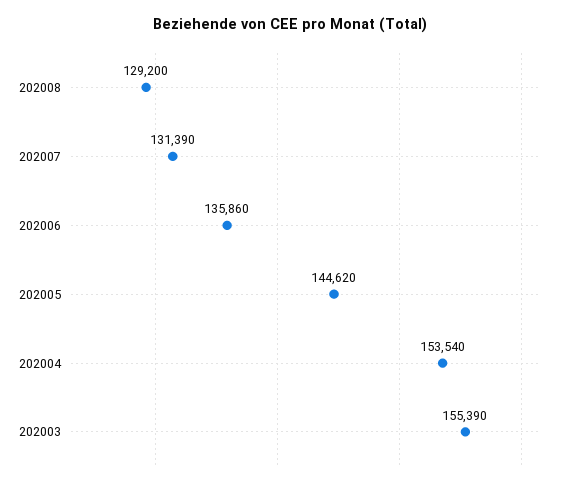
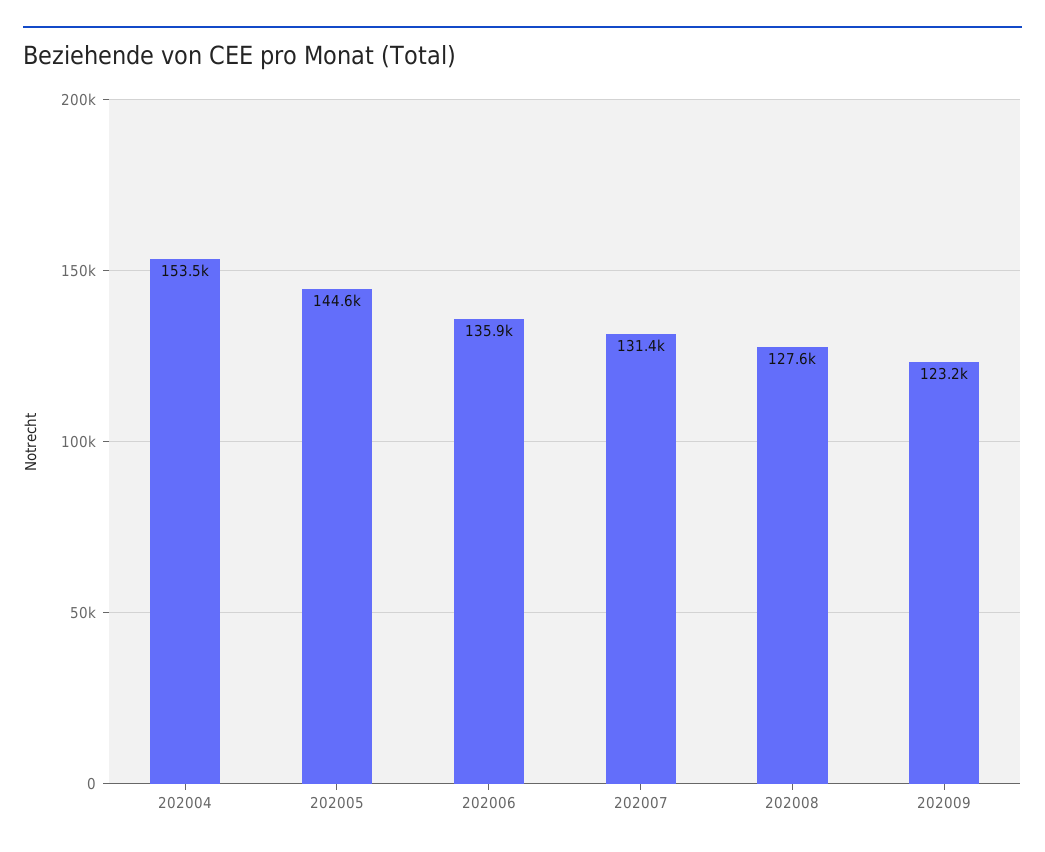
202008: 129200 -> 127600
202003: 155390 -> none
202009: none -> 123200

